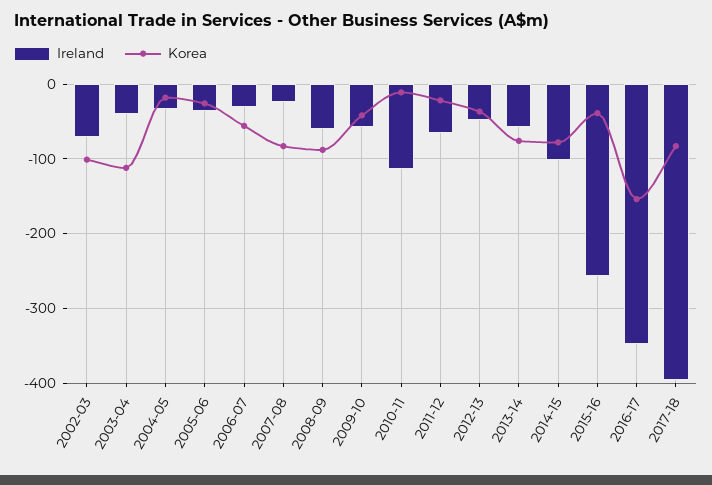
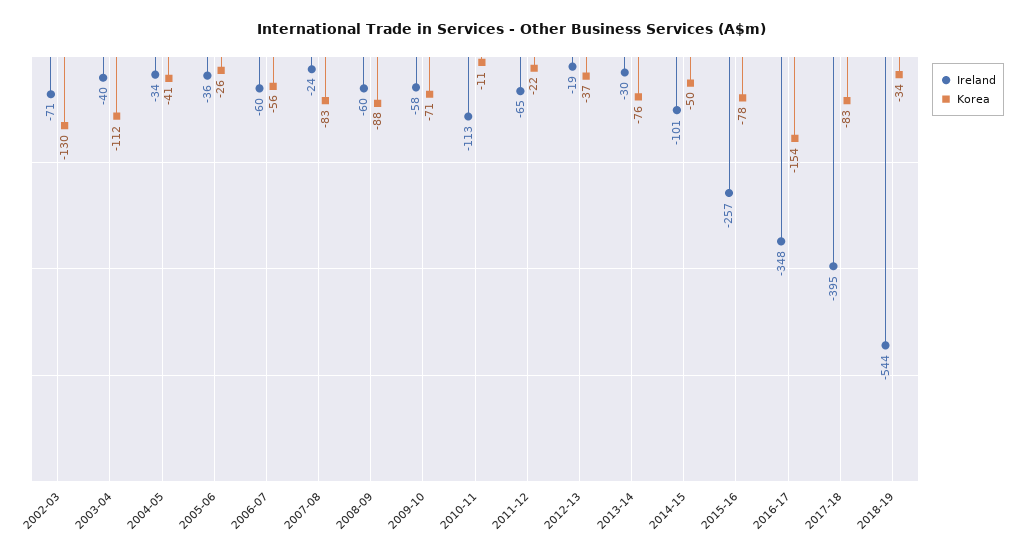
Korea, 2002-03: -100 -> -130
Korea, 2004-05: -20 -> -41
Ireland, 2006-07: -30 -> -60
Korea, 2009-10: -40 -> -71
Ireland, 2012-13: -50 -> -19
Ireland, 2013-14: -60 -> -30
Korea, 2014-15: -80 -> -50
Korea, 2015-16: -40 -> -78
Ireland, 2018-19: none -> -544
Korea, 2018-19: none -> -34

